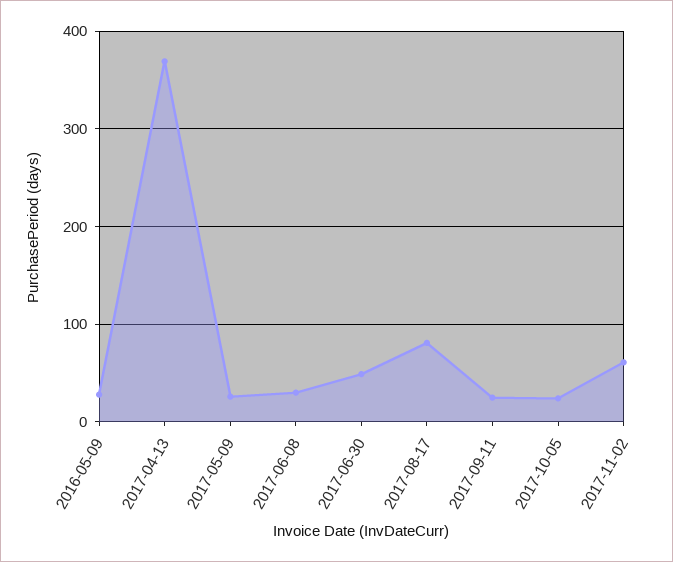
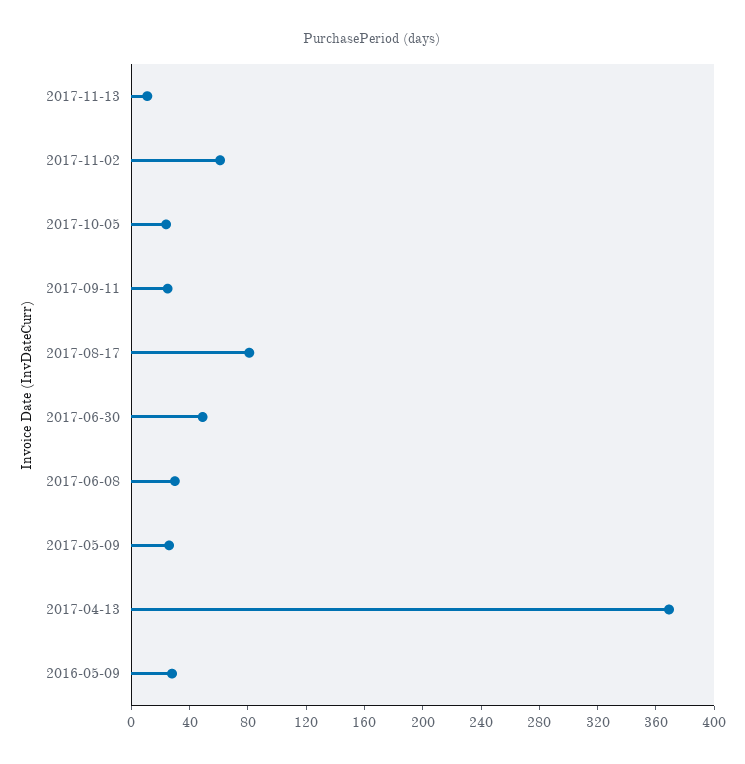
2017-11-13: none -> 10

